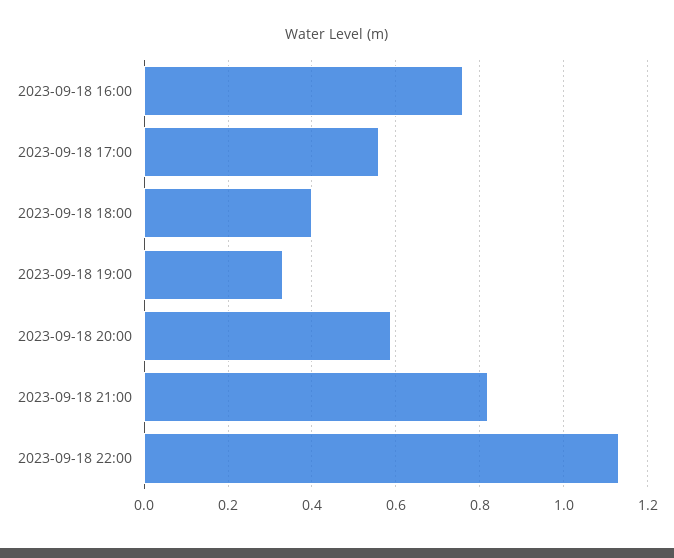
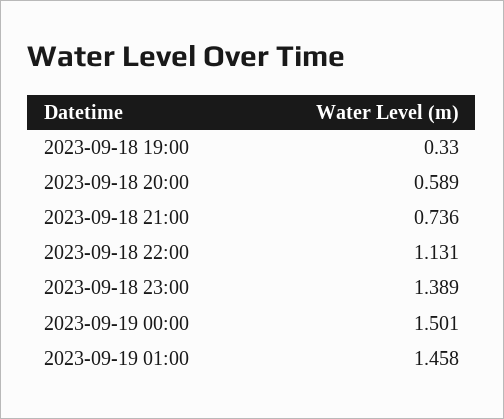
2023-09-18 16:00: 0.76 -> none
2023-09-18 17:00: 0.56 -> none
2023-09-18 18:00: 0.4 -> none
2023-09-18 21:00: 0.82 -> 0.736
2023-09-18 23:00: none -> 1.389
2023-09-19 00:00: none -> 1.501
2023-09-19 01:00: none -> 1.458

